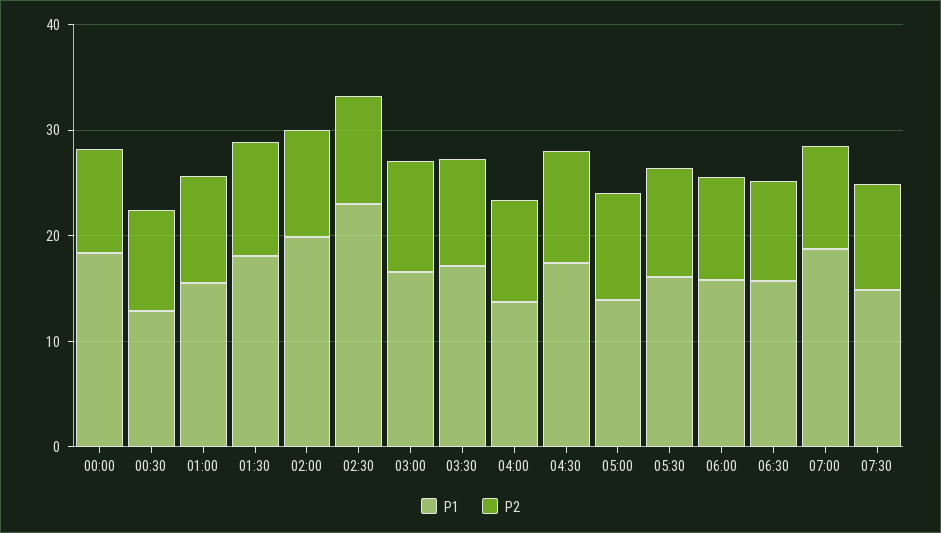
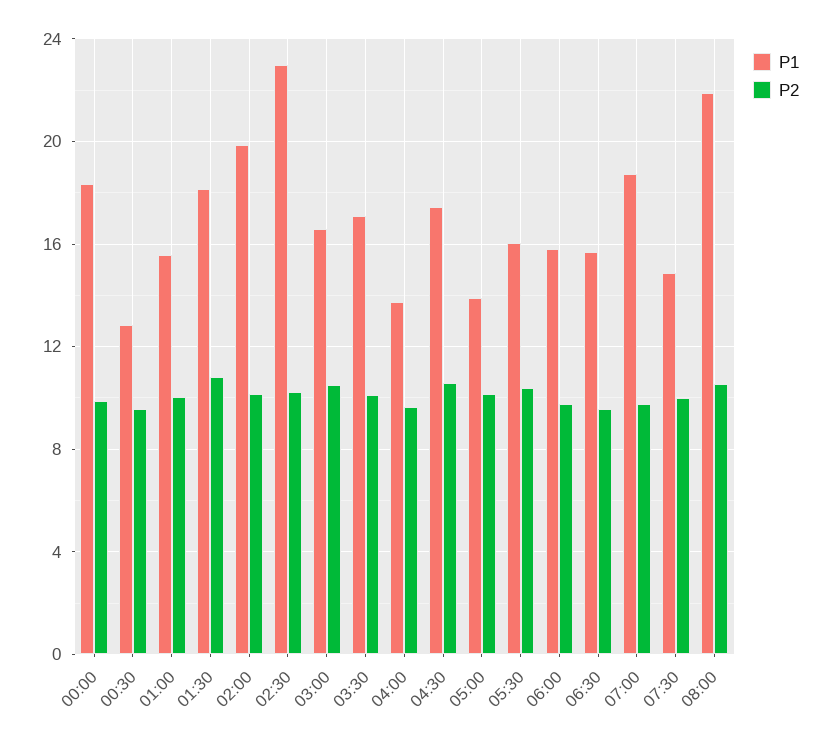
P1, 08:00: none -> 22
P2, 08:00: none -> 10.5

